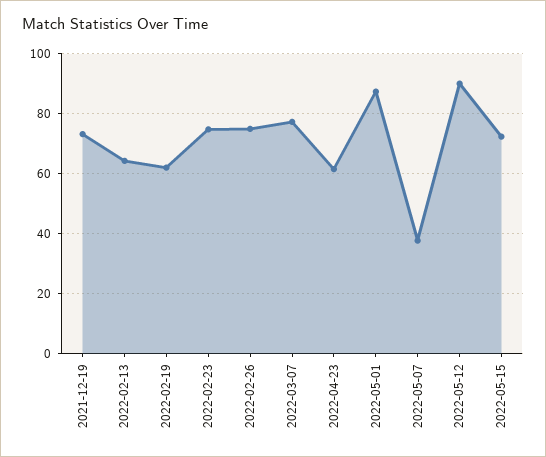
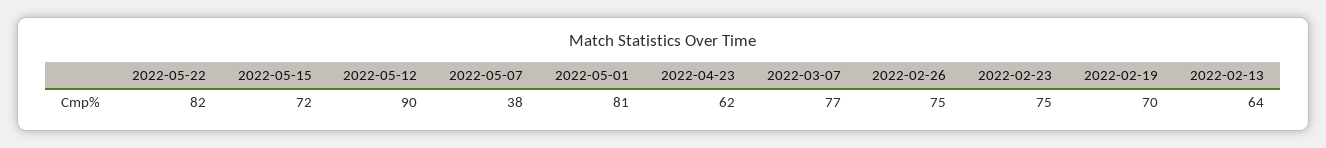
2021-12-19: 72.5 -> none
2022-02-19: 62.5 -> 70
2022-05-01: 87.5 -> 81
2022-05-22: none -> 82

